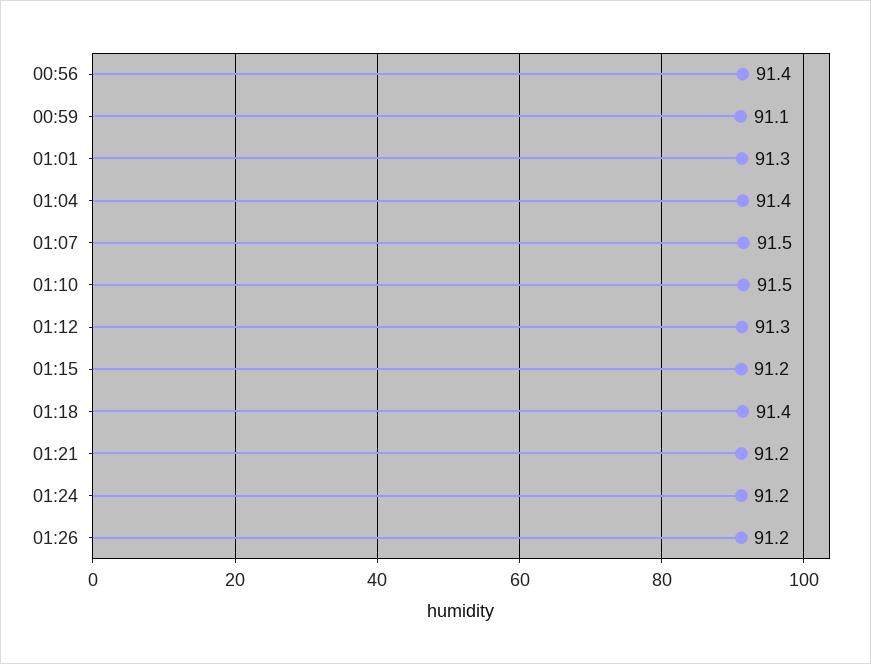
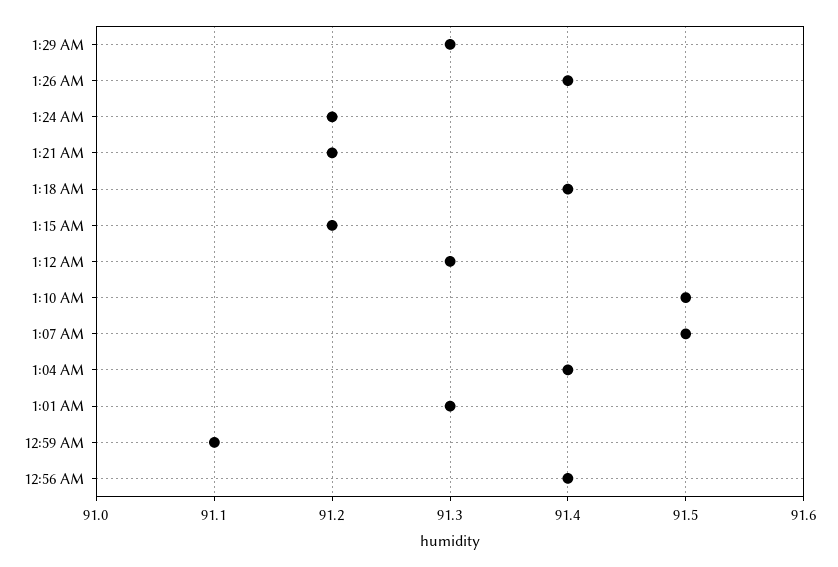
01:26: 91.2 -> 91.4
1:29 AM: none -> 91.3

